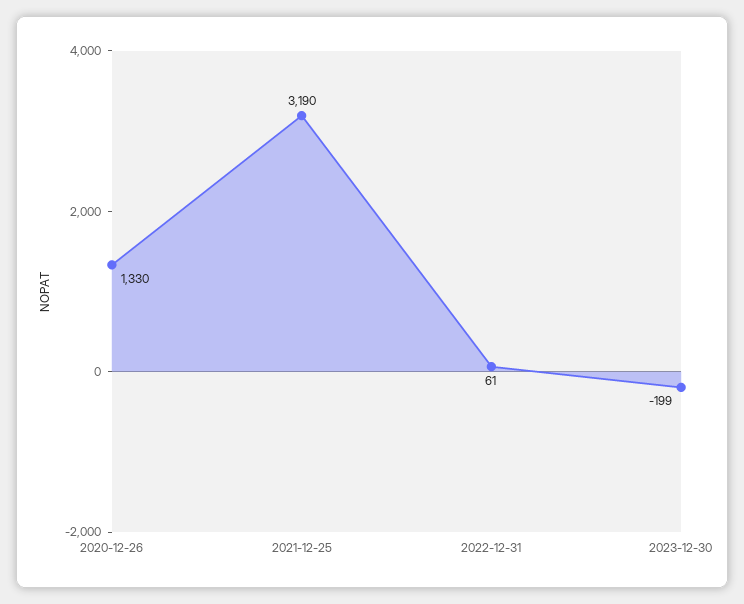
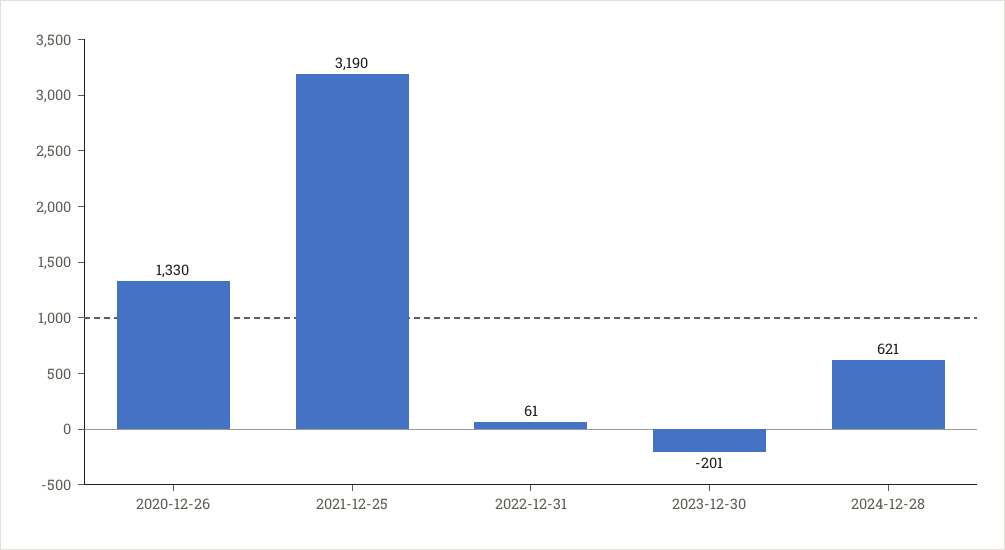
2023-12-30: -199 -> -201
2024-12-28: none -> 621

